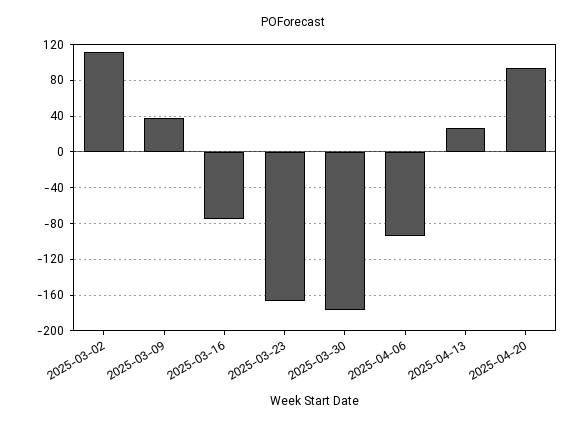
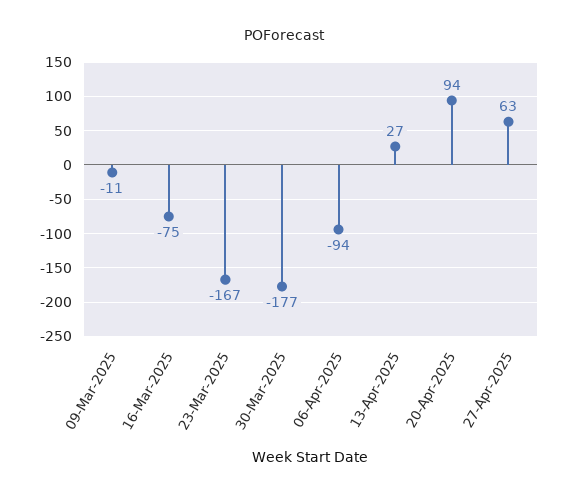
2025-03-02: 110 -> none
2025-03-09: 40 -> -11
27-Apr-2025: none -> 63

